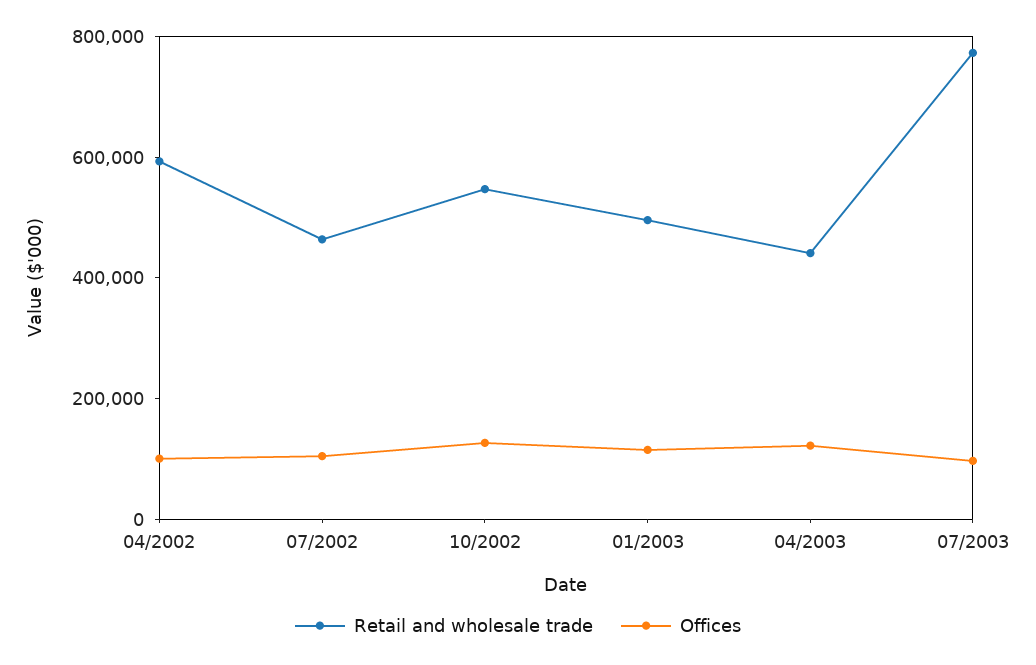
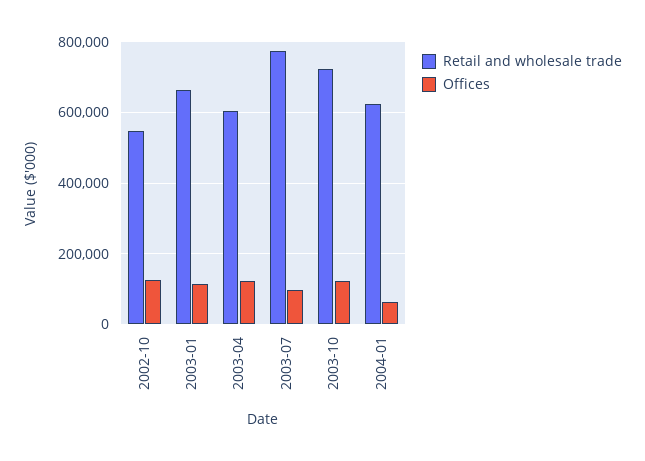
Retail and wholesale trade, 04/2002: 600000 -> none
Offices, 04/2002: 100000 -> none
Retail and wholesale trade, 07/2002: 450000 -> none
Offices, 07/2002: 100000 -> none
Retail and wholesale trade, 01/2003: 500000 -> 660000
Retail and wholesale trade, 04/2003: 450000 -> 600000
Retail and wholesale trade, 2003-10: none -> 720000
Offices, 2003-10: none -> 120000
Retail and wholesale trade, 2004-01: none -> 620000
Offices, 2004-01: none -> 60000

